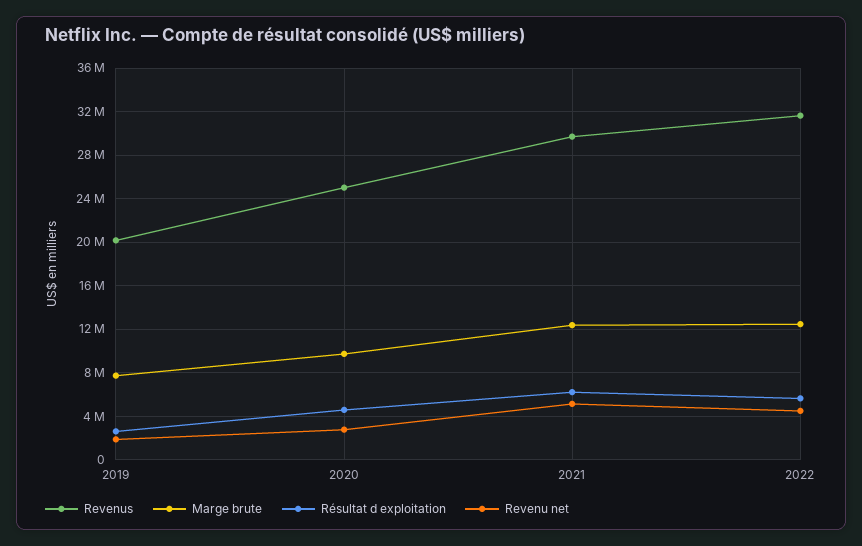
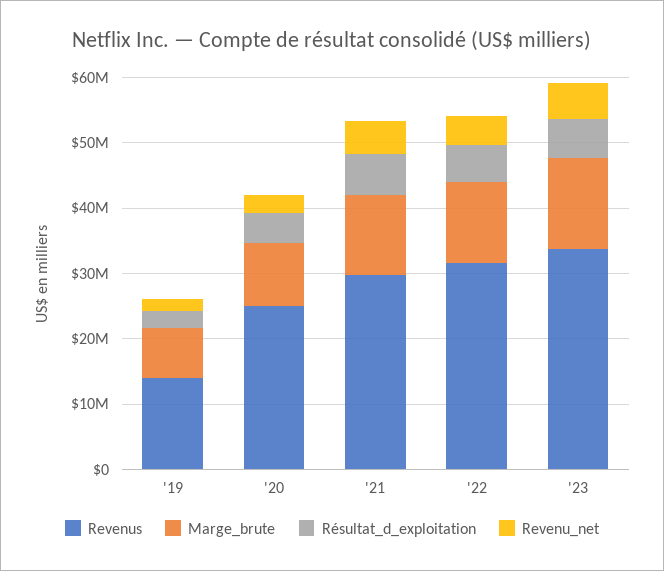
Revenus, 2019: 20000000 -> 14000000
Revenus, '23: none -> 34000000
Marge brute, '23: none -> 14000000
Résultat d exploitation, '23: none -> 6000000
Revenu net, '23: none -> 6000000

